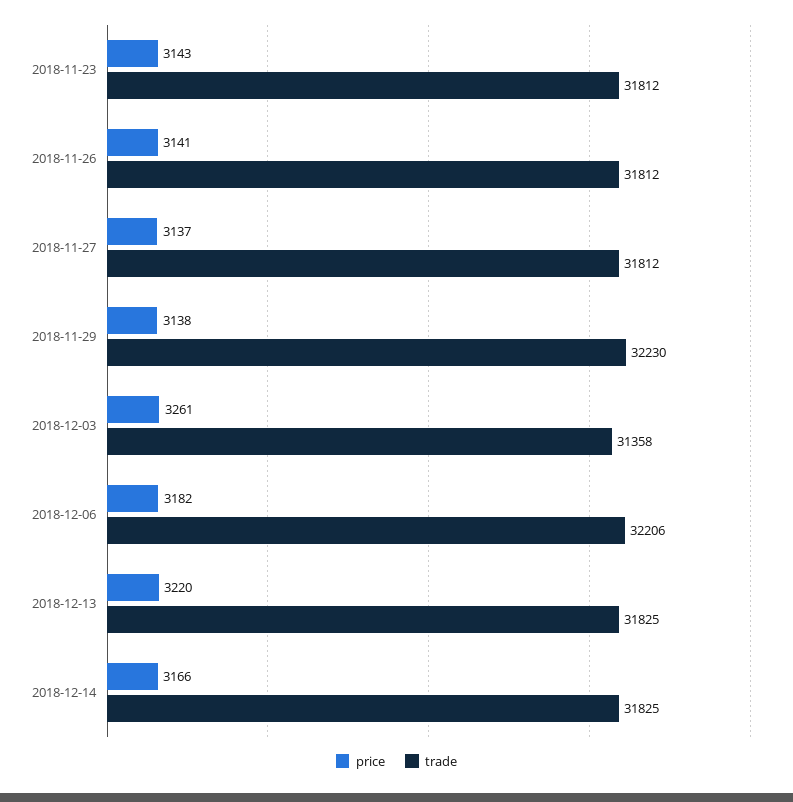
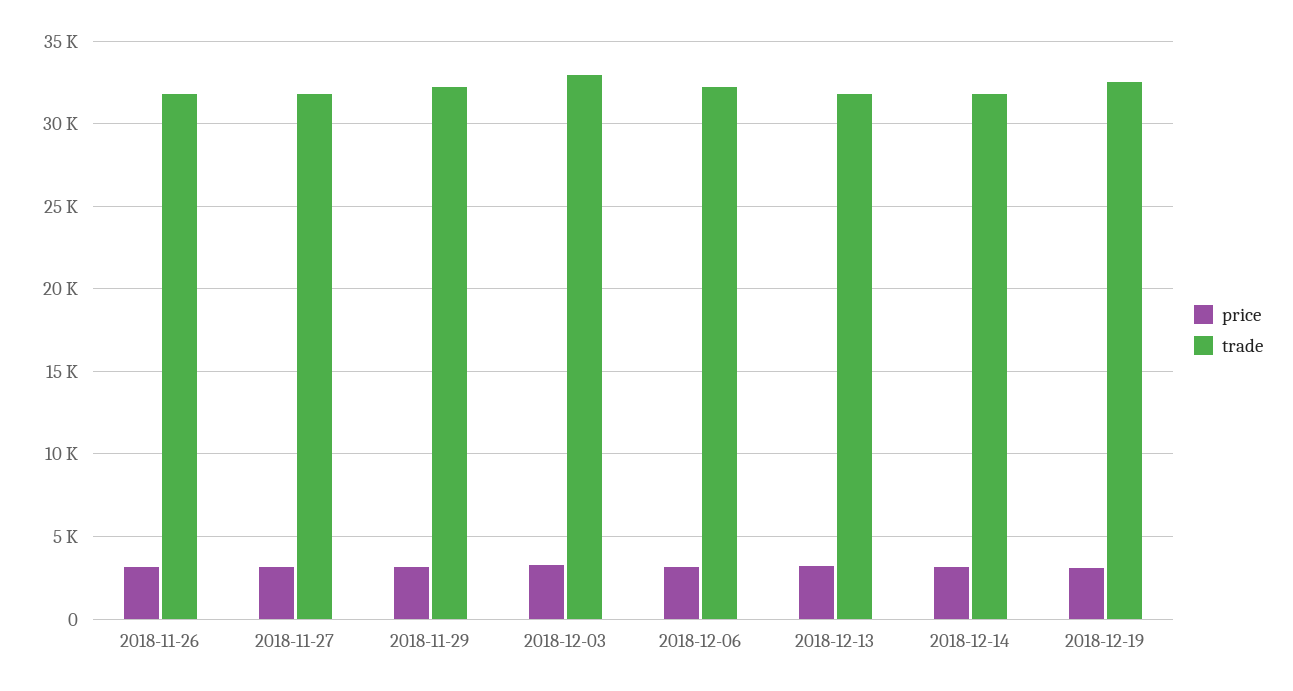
price, 2018-11-23: 3143 -> none
trade, 2018-11-23: 31812 -> none
trade, 2018-12-03: 31358 -> 33000
price, 2018-12-19: none -> 3000
trade, 2018-12-19: none -> 32500

